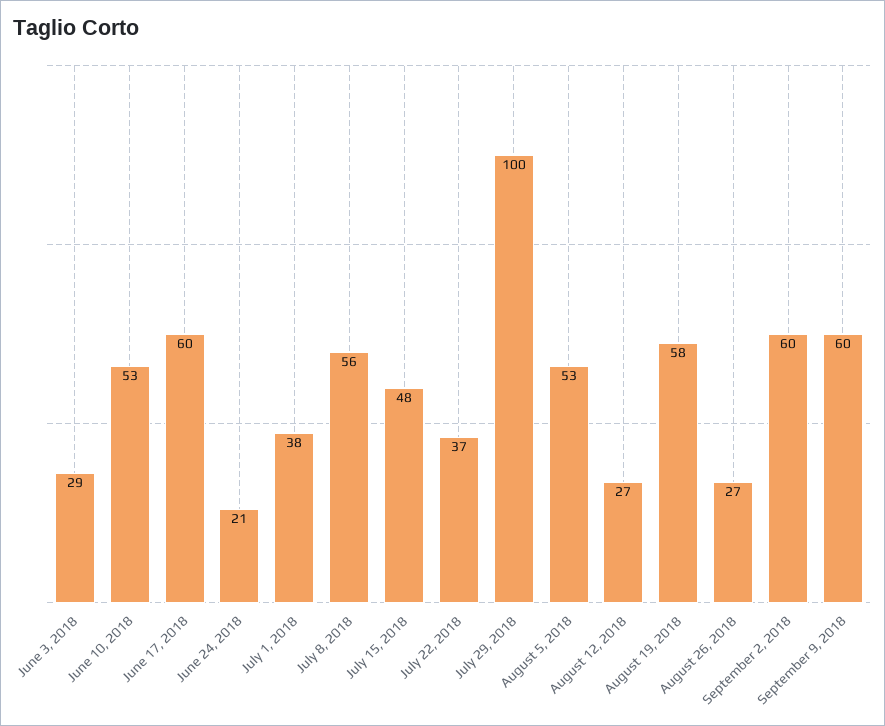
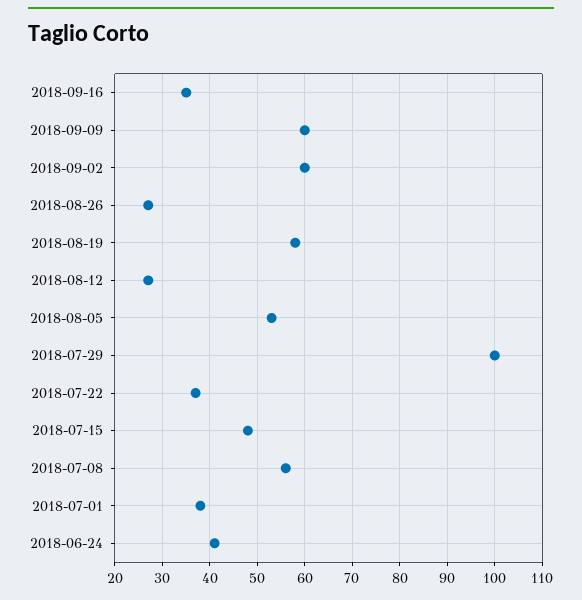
June 3, 2018: 29 -> none
June 10, 2018: 53 -> none
June 17, 2018: 60 -> none
June 24, 2018: 21 -> 40
2018-09-16: none -> 35

